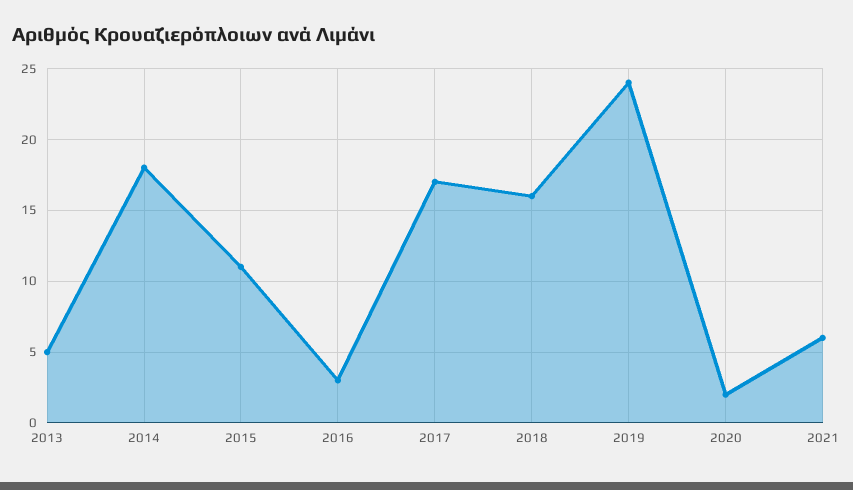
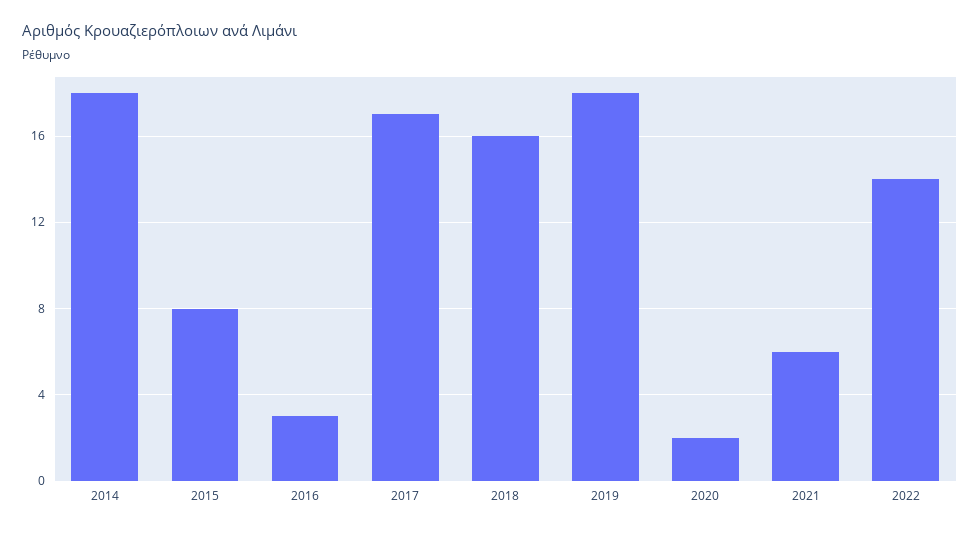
2013: 5 -> none
2015: 11 -> 8
2019: 24 -> 18
2022: none -> 14

